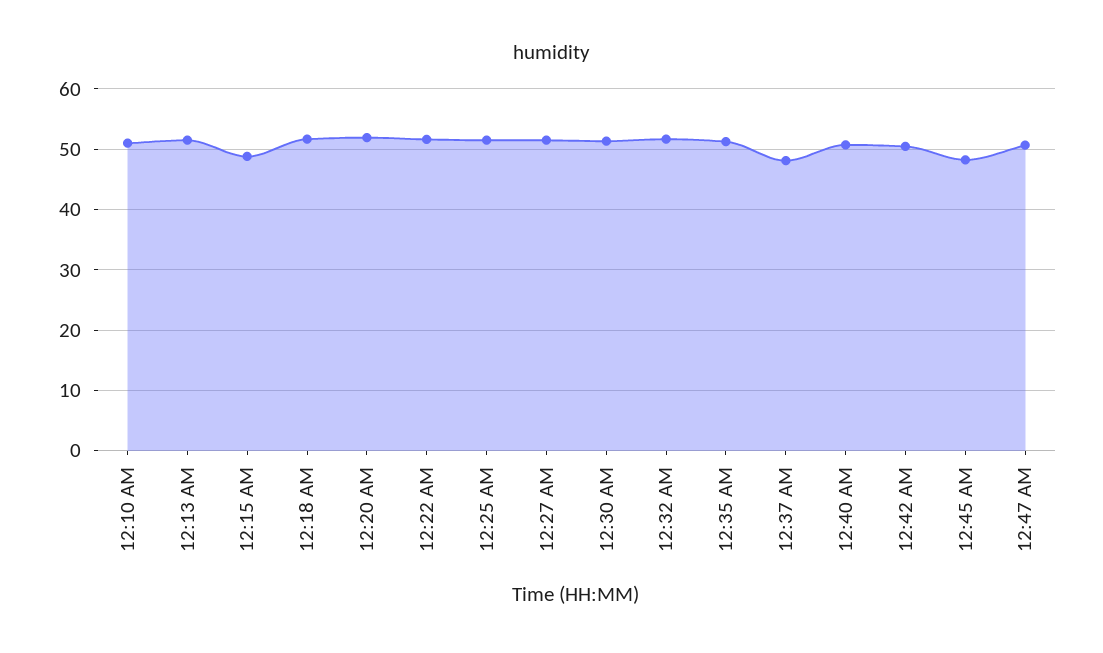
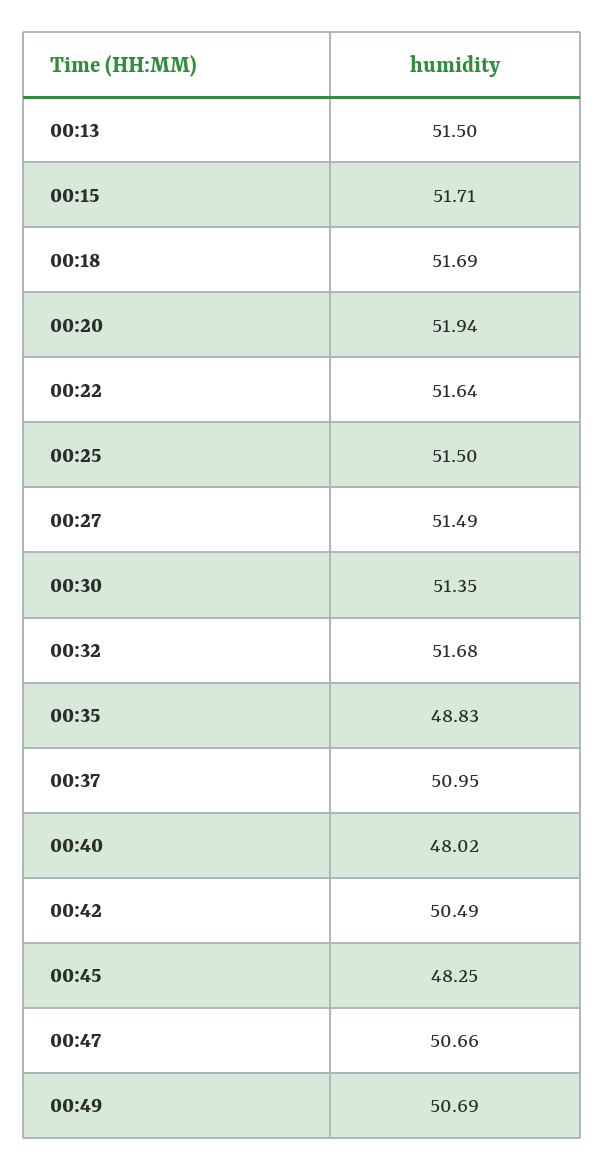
12:10 AM: 51 -> none
12:15 AM: 49 -> 51.71
12:35 AM: 51 -> 48.83
12:37 AM: 48 -> 50.95
12:40 AM: 51 -> 48.02
00:49: none -> 50.69

